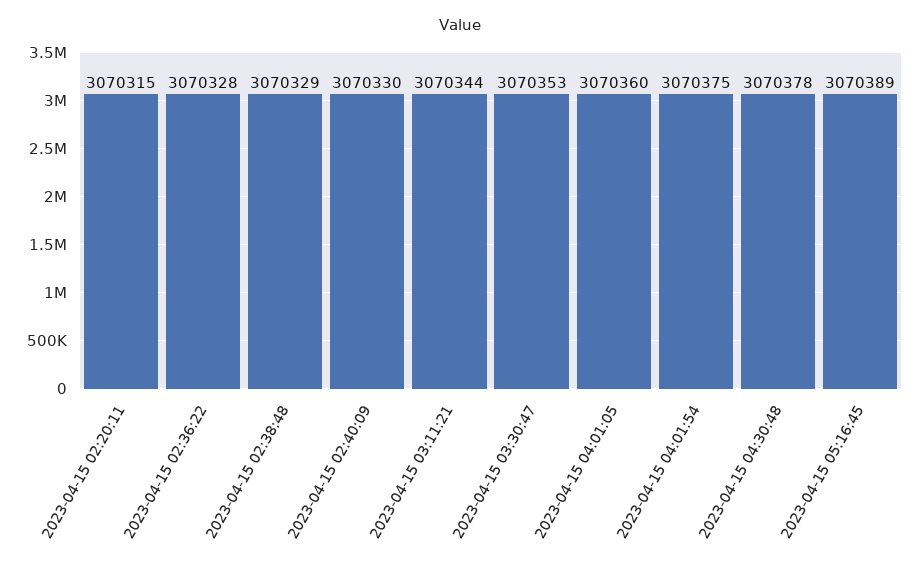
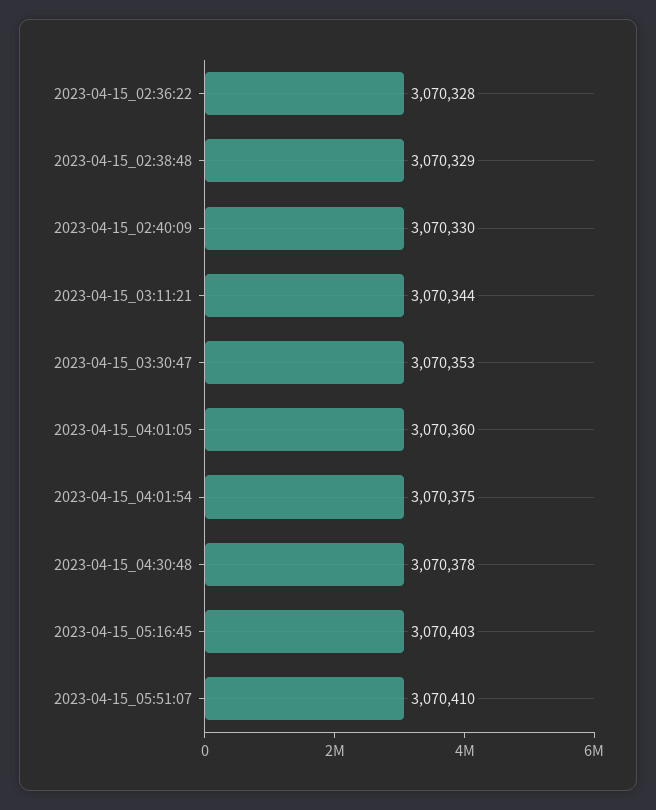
2023-04-15 02:20:11: 3070315 -> none
2023-04-15 05:16:45: 3070389 -> 3070403
2023-04-15_05:51:07: none -> 3070410

